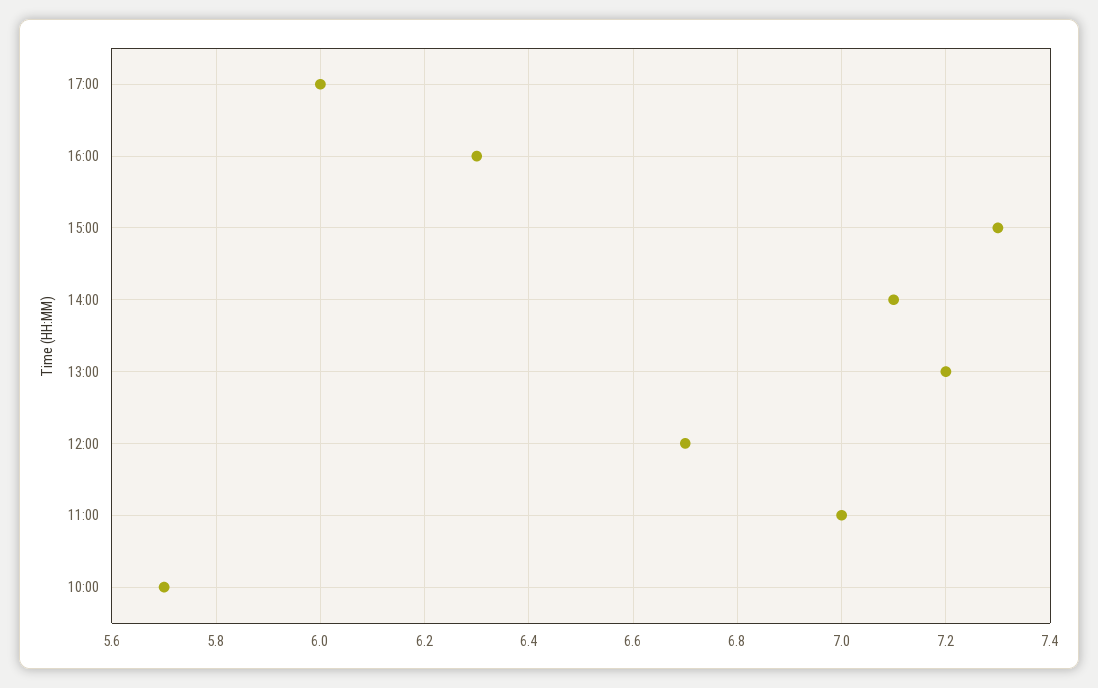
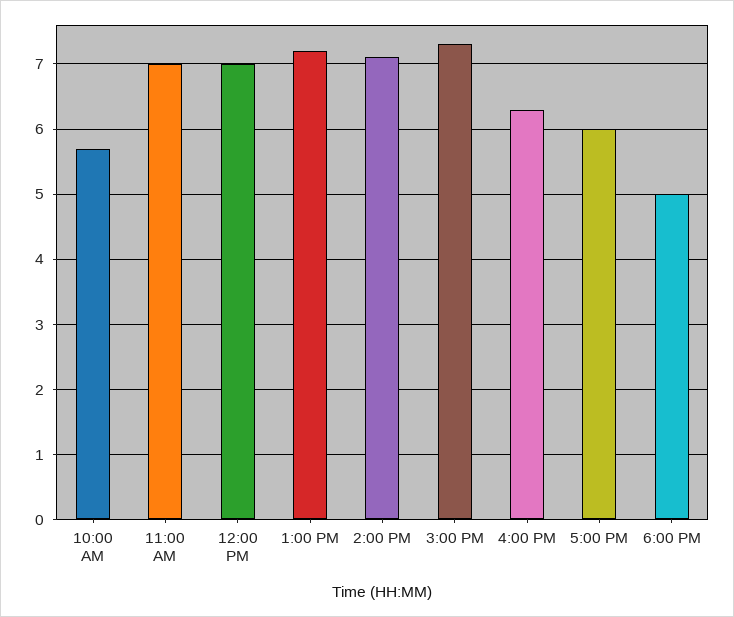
12:00: 6.7 -> 7
6:00 PM: none -> 5

